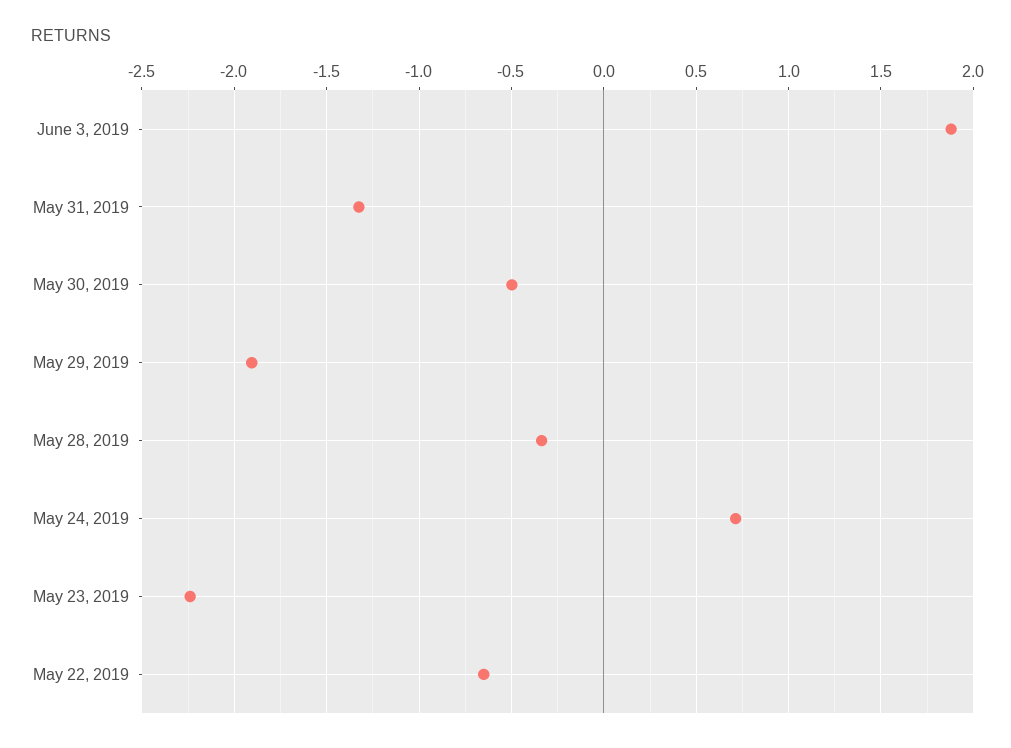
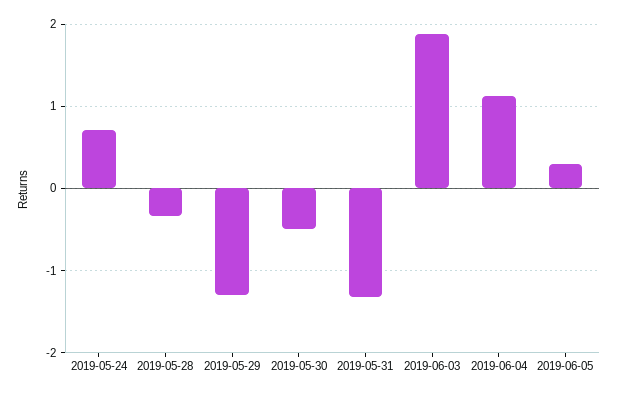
May 29, 2019: -1.9 -> -1.3
May 23, 2019: -2.25 -> none
May 22, 2019: -0.65 -> none
2019-06-04: none -> 1.1
2019-06-05: none -> 0.3

